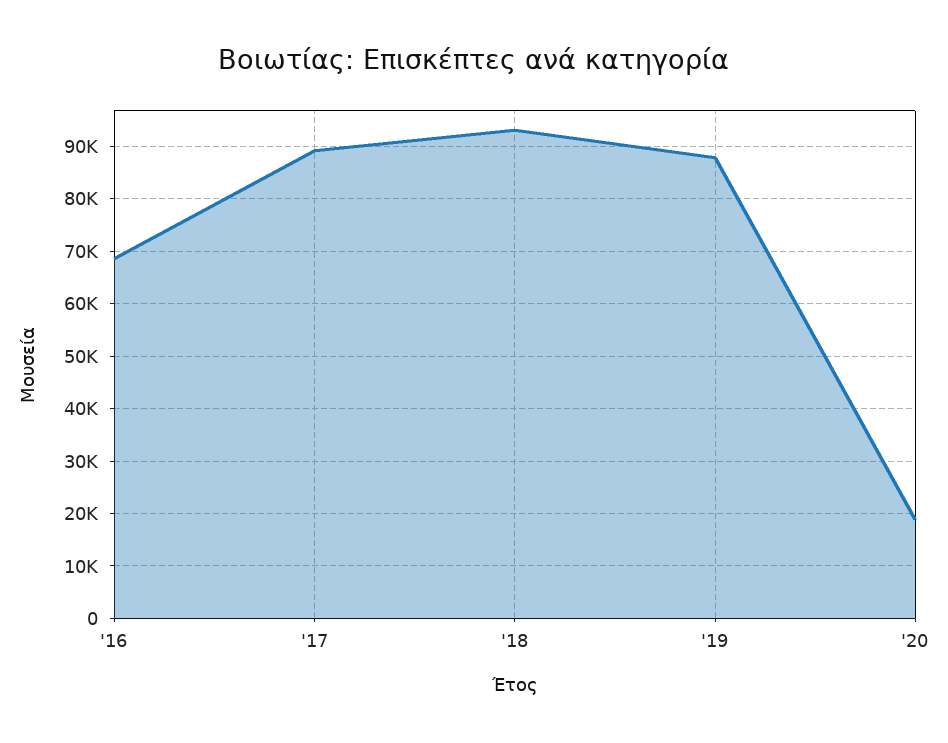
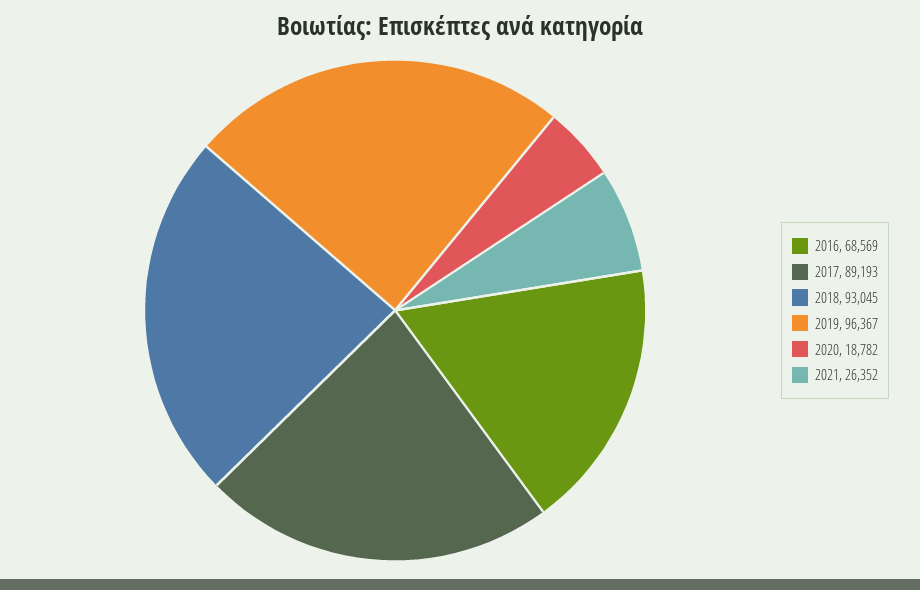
'19: 88000 -> 96367
2021: none -> 26352

